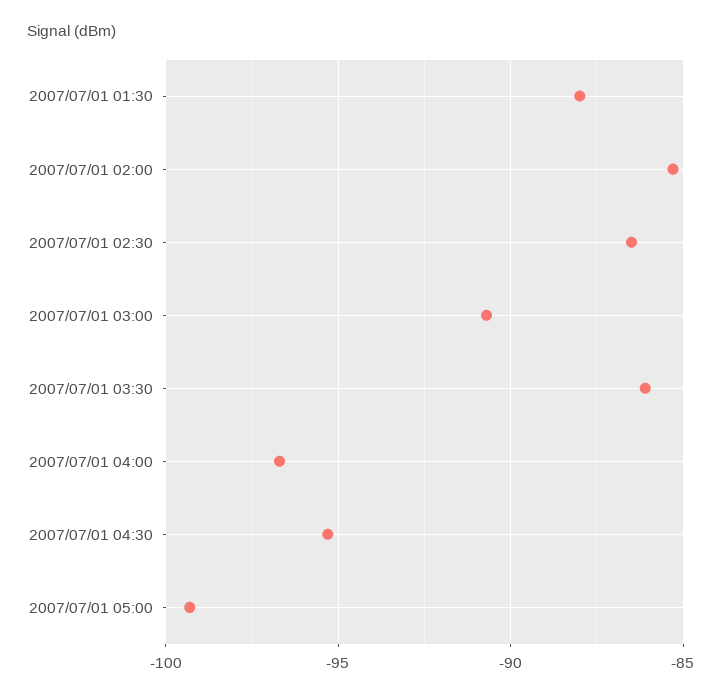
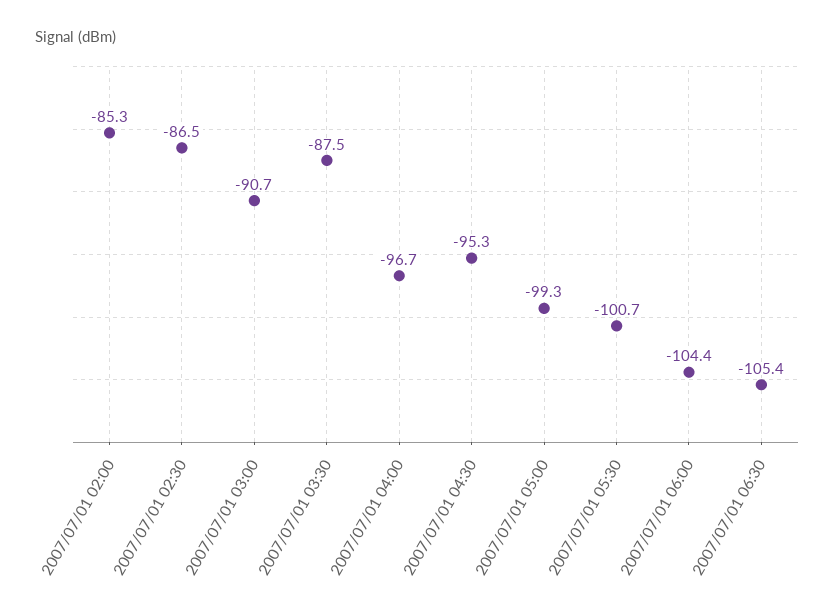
2007/07/01 01:30: -88 -> none
2007/07/01 03:30: -86 -> -87.5
2007/07/01 05:30: none -> -100.7
2007/07/01 06:00: none -> -104.4
2007/07/01 06:30: none -> -105.4

